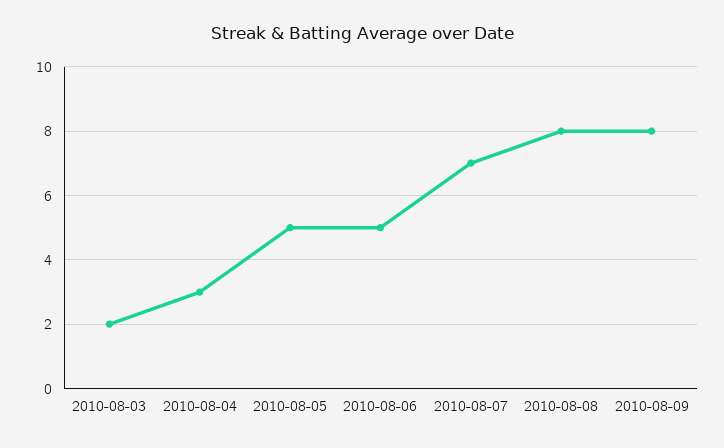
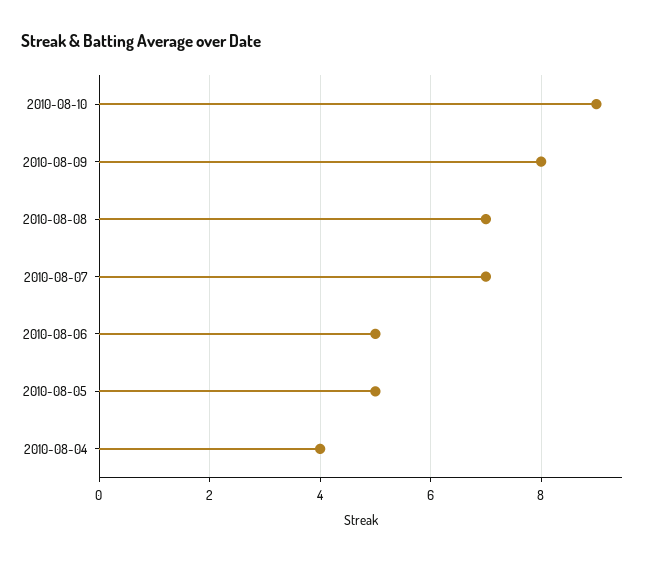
2010-08-03: 2 -> none
2010-08-04: 3 -> 4
2010-08-08: 8 -> 7
2010-08-10: none -> 9

